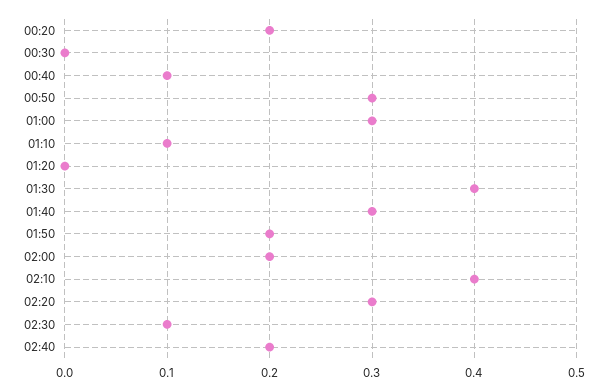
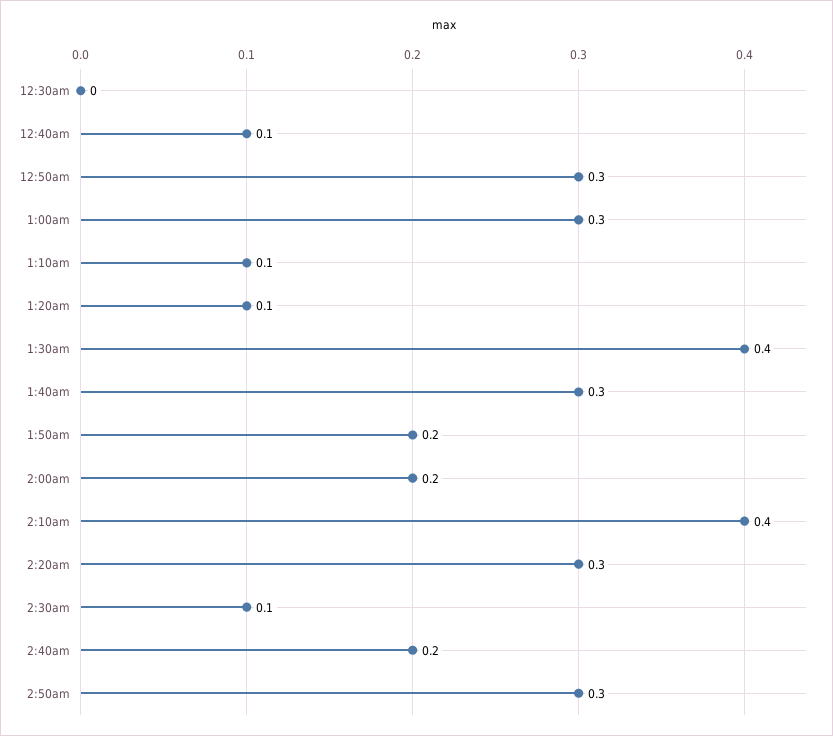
00:20: 0.2 -> none
01:20: 0 -> 0.1
2:50am: none -> 0.3

